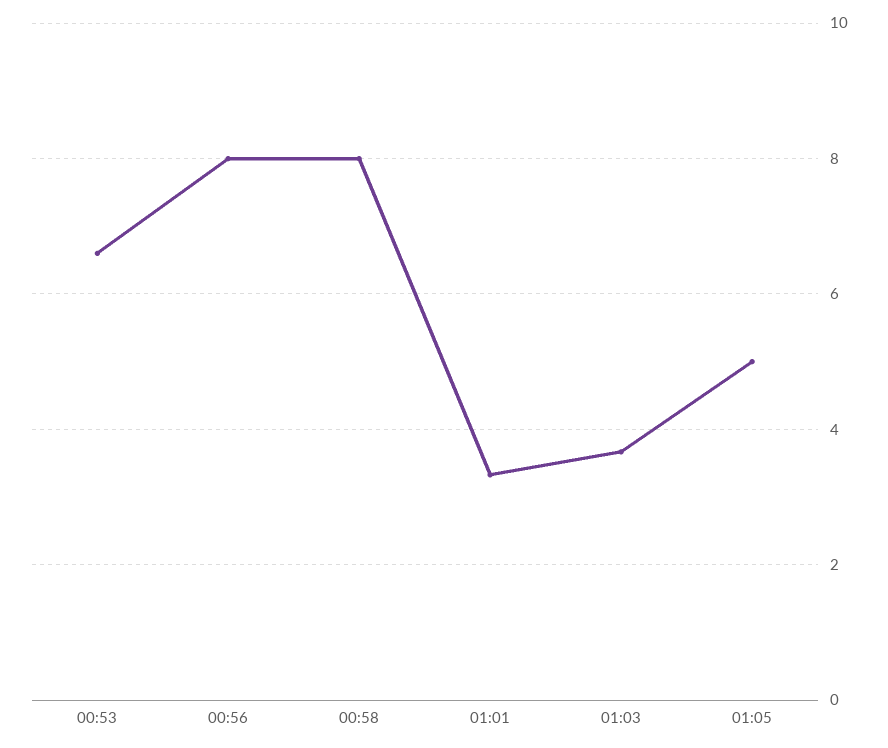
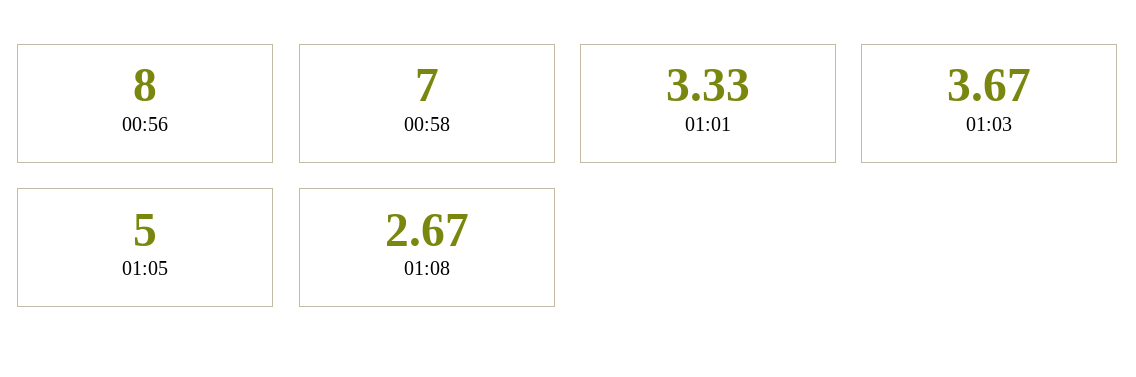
00:53: 6.6 -> none
00:58: 8 -> 7
01:08: none -> 2.67

